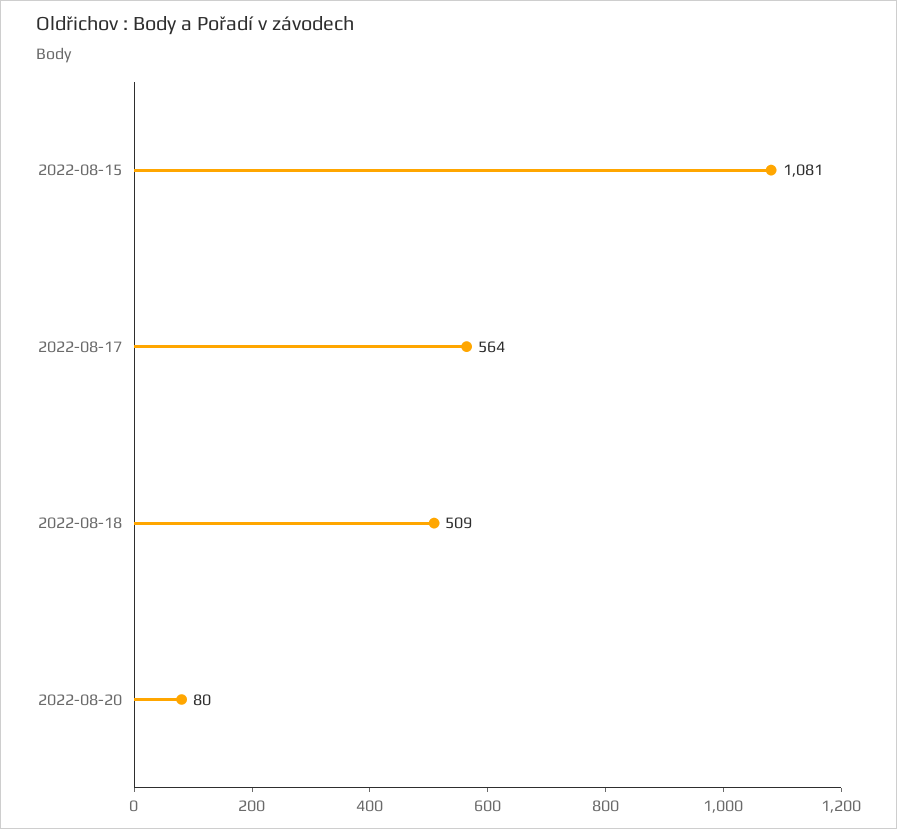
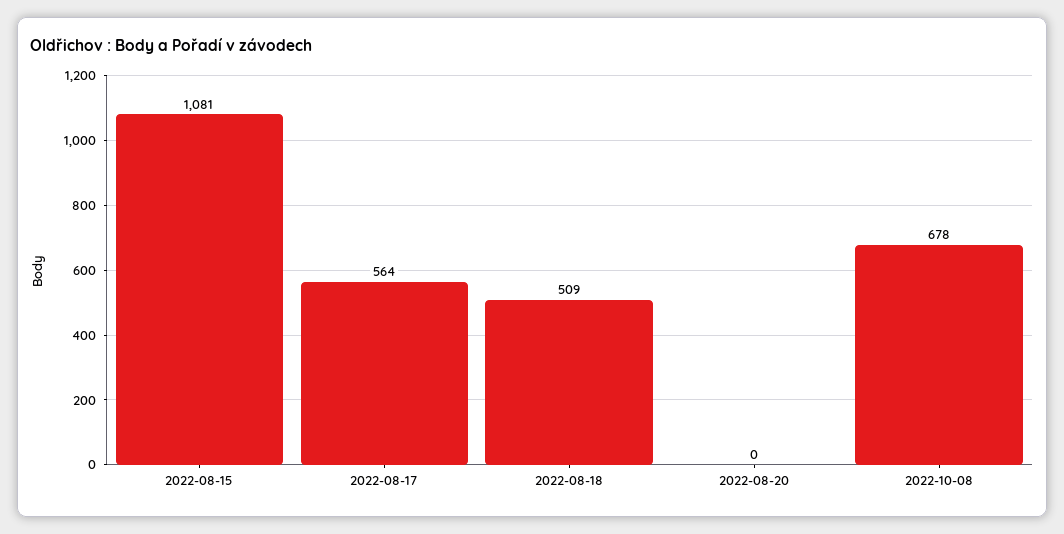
2022-08-20: 80 -> 0
2022-10-08: none -> 678

